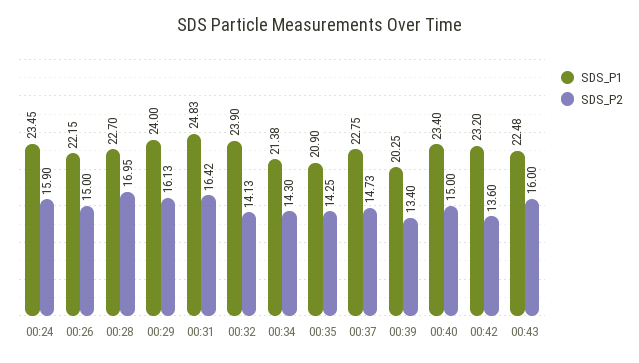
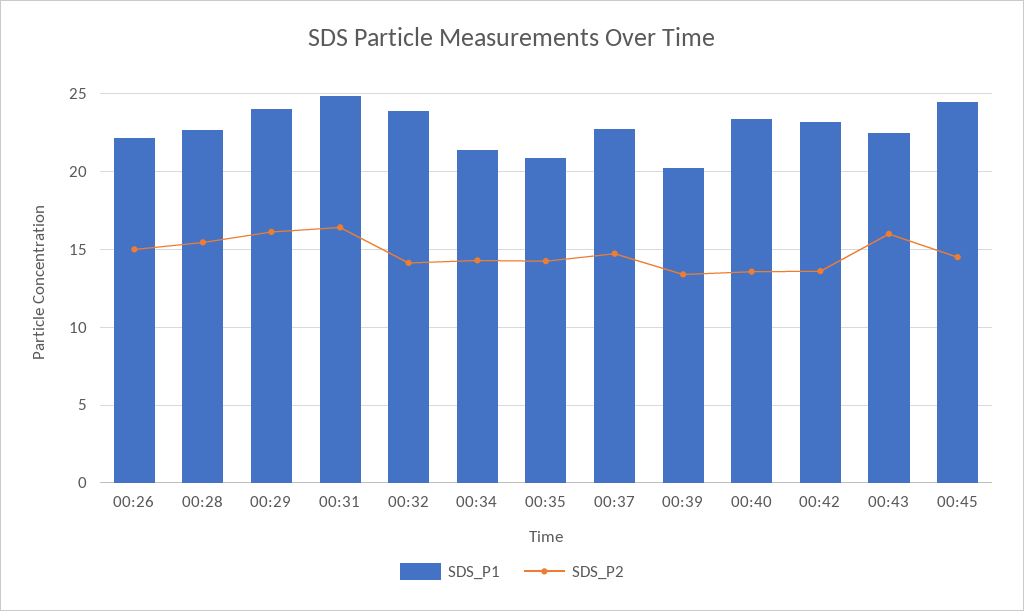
SDS_P1, 00:24: 23.45 -> none
SDS_P2, 00:24: 15.9 -> none
SDS_P2, 00:28: 16.95 -> 15.5
SDS_P2, 00:40: 15 -> 13.5
SDS_P1, 00:45: none -> 24.5
SDS_P2, 00:45: none -> 14.5

